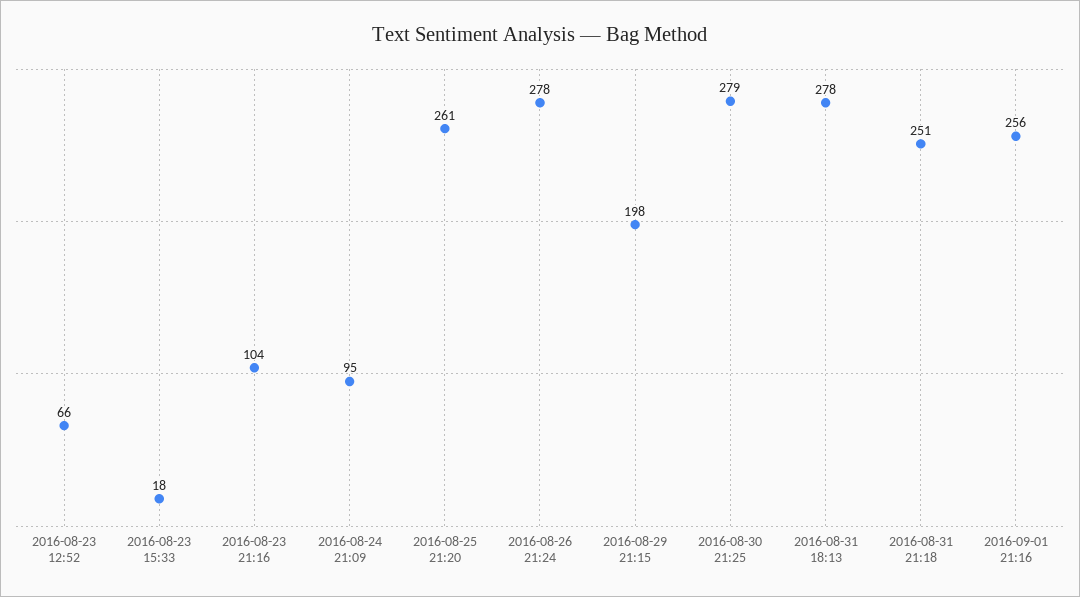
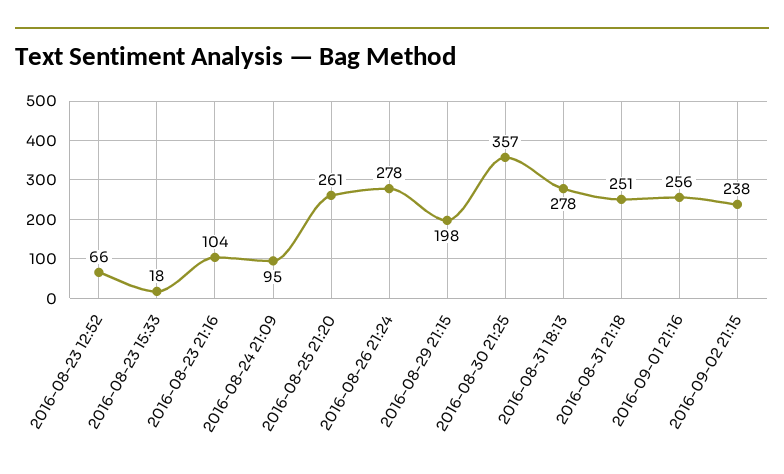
2016-08-30 21:25: 279 -> 357
2016-09-02 21:15: none -> 238

